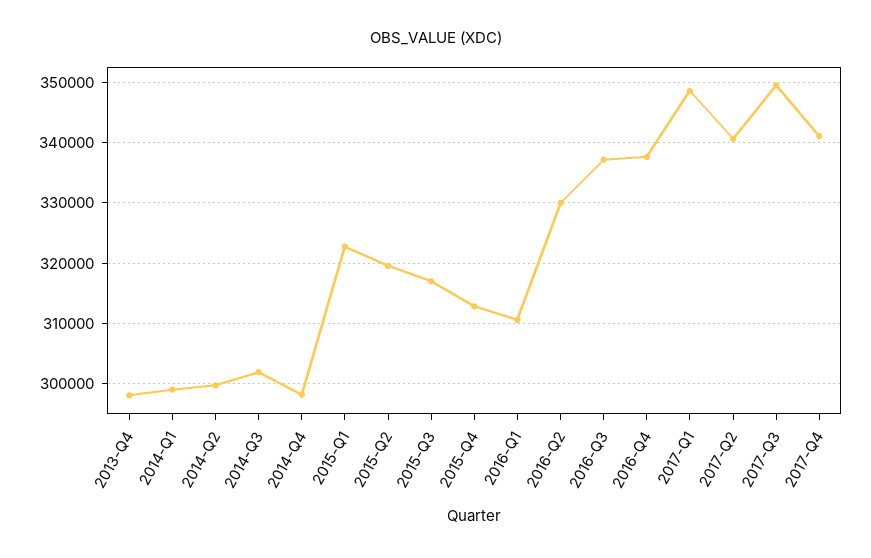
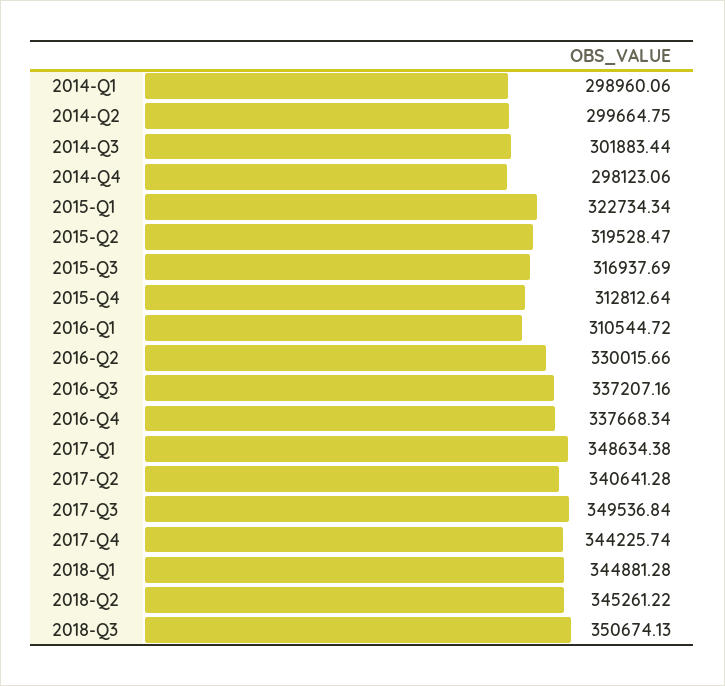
2013-Q4: 298000 -> none
2017-Q4: 341000 -> 344225.74
2018-Q1: none -> 344881.28
2018-Q2: none -> 345261.22
2018-Q3: none -> 350674.13

